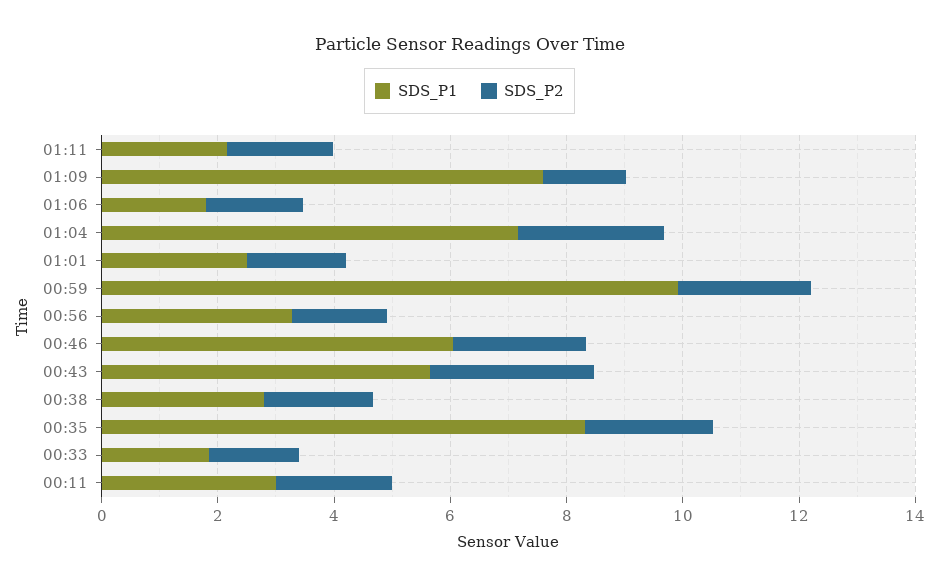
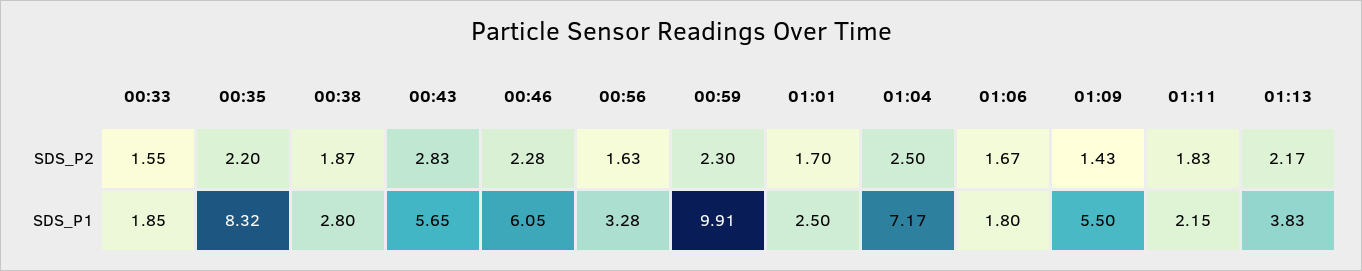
SDS_P1, 01:09: 7.5 -> 5.5
SDS_P1, 00:11: 3 -> none
SDS_P2, 00:11: 2 -> none
SDS_P2, 01:13: none -> 2.17
SDS_P1, 01:13: none -> 3.83

